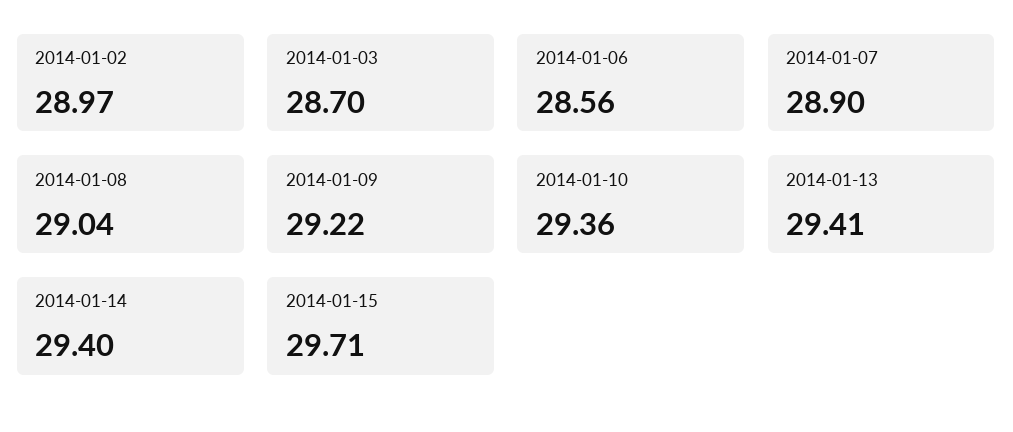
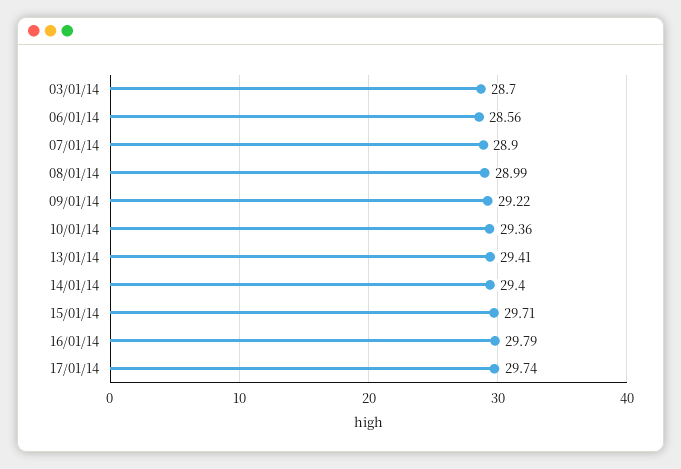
2014-01-02: 28.97 -> none
2014-01-08: 29.04 -> 28.99
16/01/14: none -> 29.79
17/01/14: none -> 29.74

